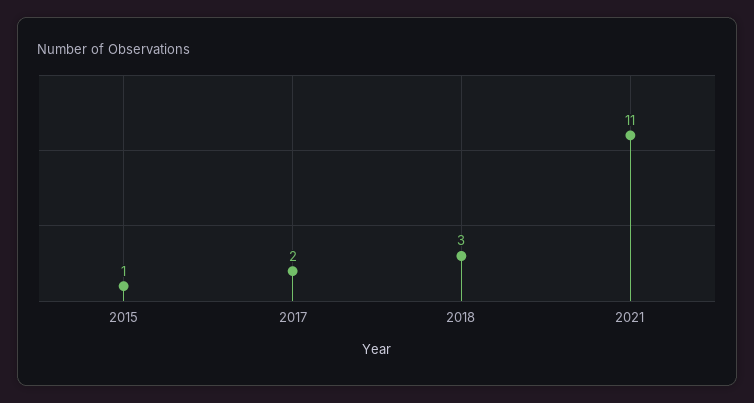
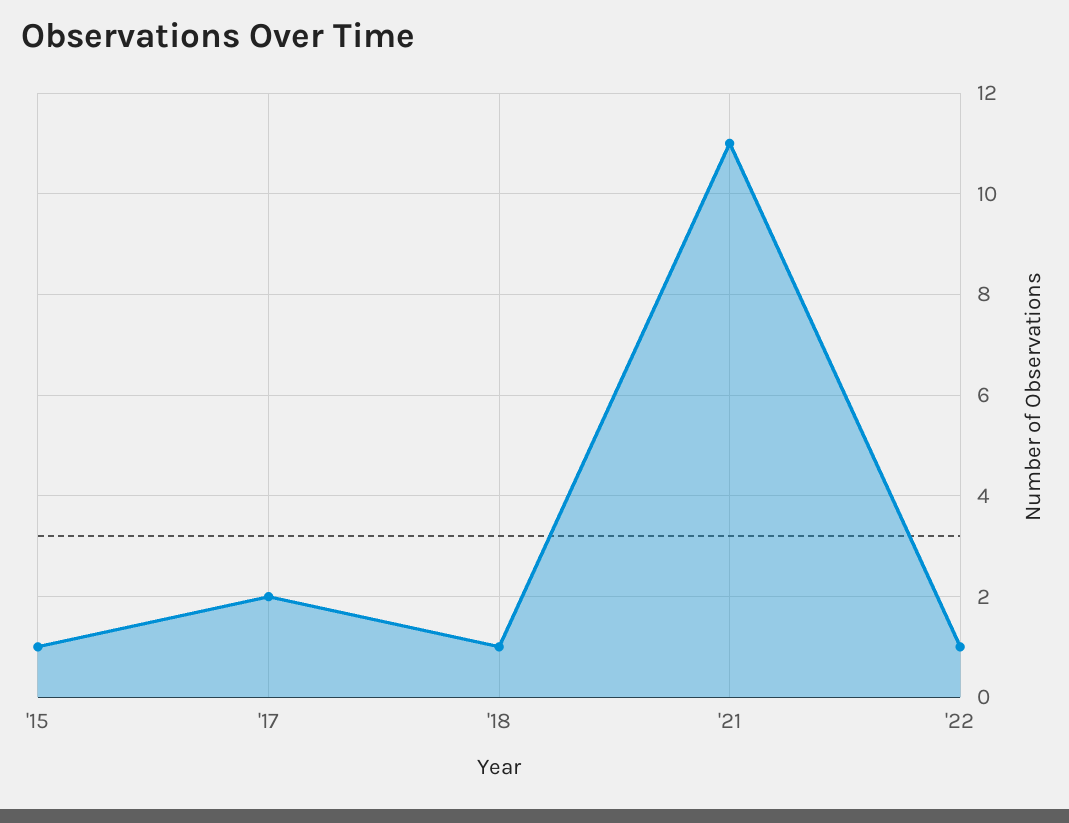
2018: 3 -> 1
'22: none -> 1

